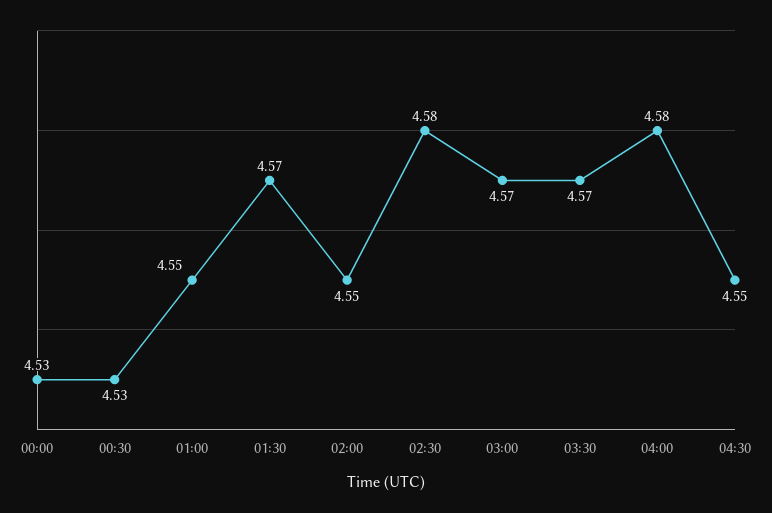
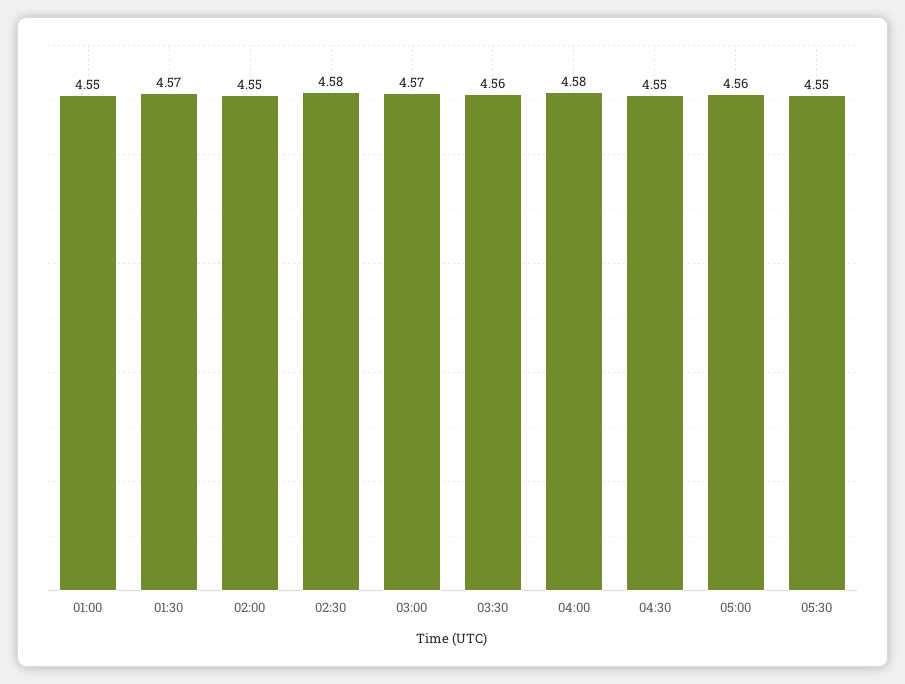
00:00: 4.53 -> none
00:30: 4.53 -> none
03:30: 4.57 -> 4.56
05:00: none -> 4.56
05:30: none -> 4.55

